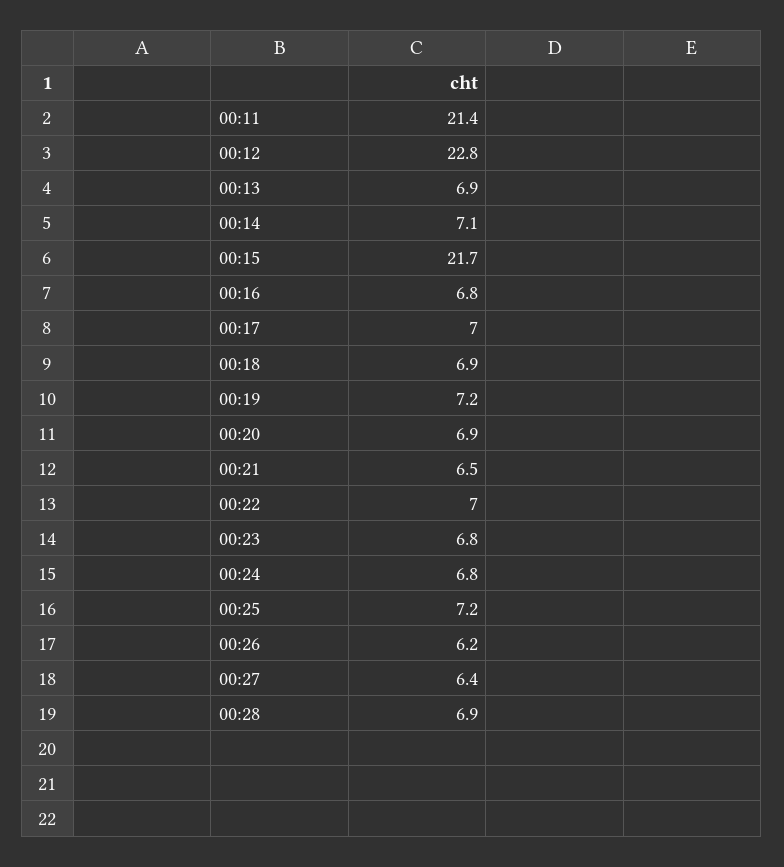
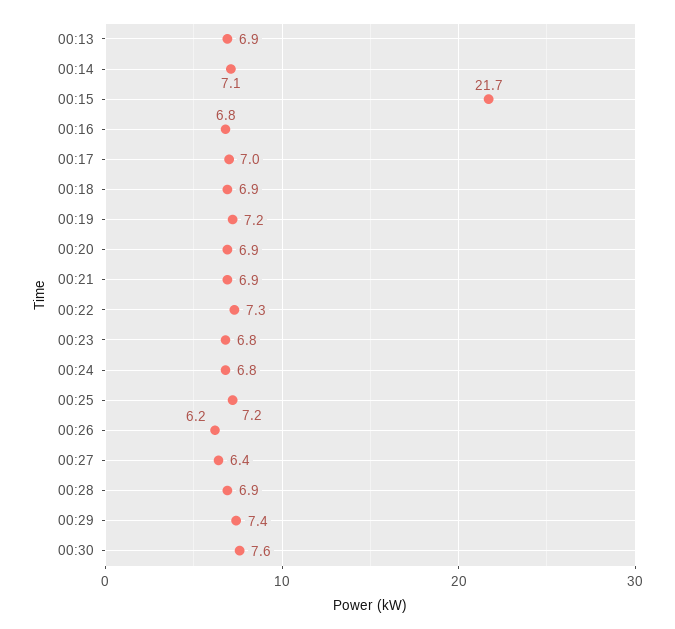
00:11: 21.4 -> none
00:12: 22.8 -> none
00:21: 6.5 -> 6.9
00:22: 7 -> 7.3
00:29: none -> 7.4
00:30: none -> 7.6

